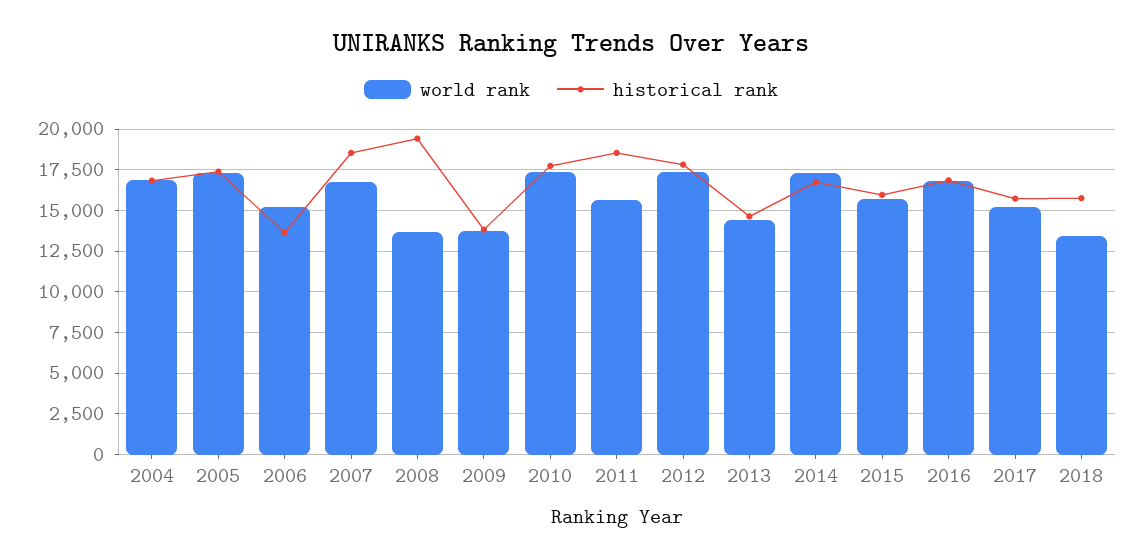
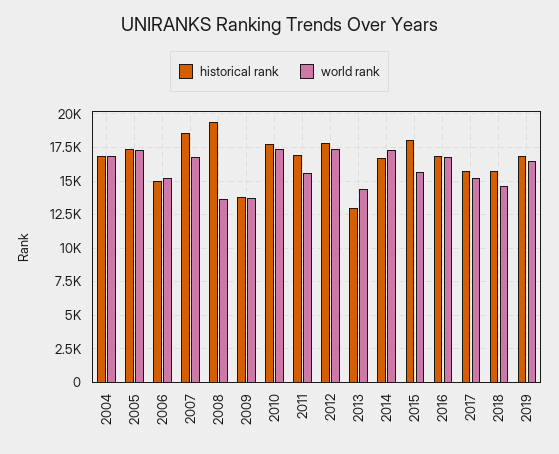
historical rank, 2006: 13500 -> 15000
historical rank, 2011: 18500 -> 17000
historical rank, 2013: 14500 -> 13000
historical rank, 2015: 16000 -> 18000
world rank, 2018: 13500 -> 14500
historical rank, 2019: none -> 17000
world rank, 2019: none -> 16500

